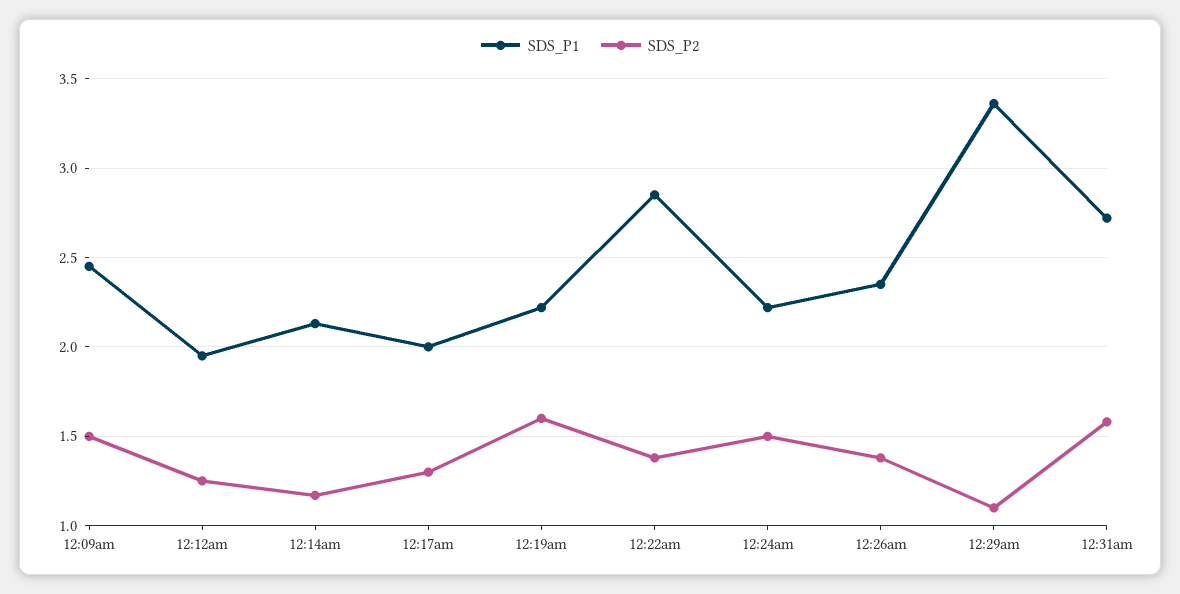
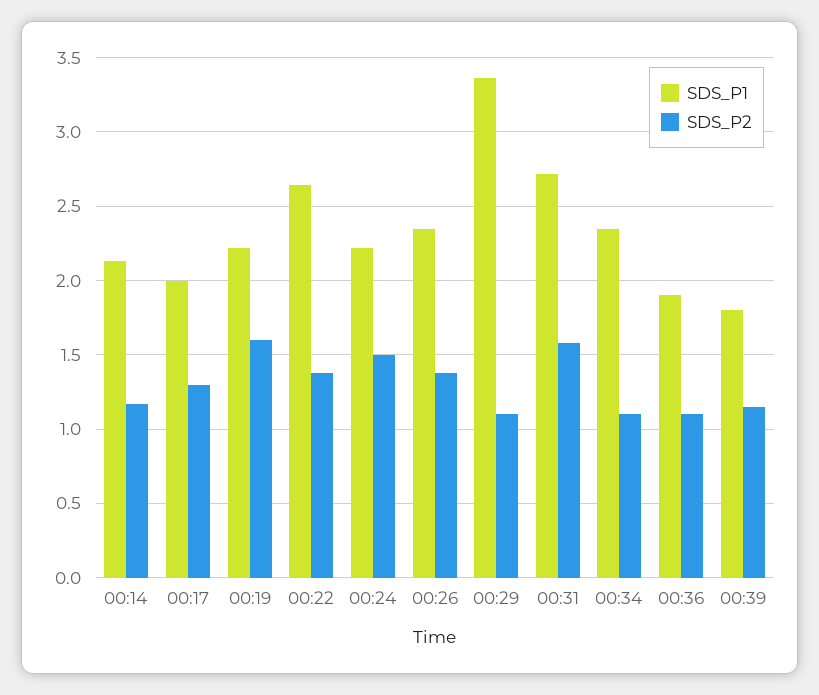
SDS_P1, 12:09am: 2.45 -> none
SDS_P2, 12:09am: 1.5 -> none
SDS_P1, 12:12am: 1.95 -> none
SDS_P2, 12:12am: 1.25 -> none
SDS_P1, 12:22am: 2.85 -> 2.65
SDS_P1, 00:34: none -> 2.35
SDS_P2, 00:34: none -> 1.1
SDS_P1, 00:36: none -> 1.9
SDS_P2, 00:36: none -> 1.1
SDS_P1, 00:39: none -> 1.8
SDS_P2, 00:39: none -> 1.15

